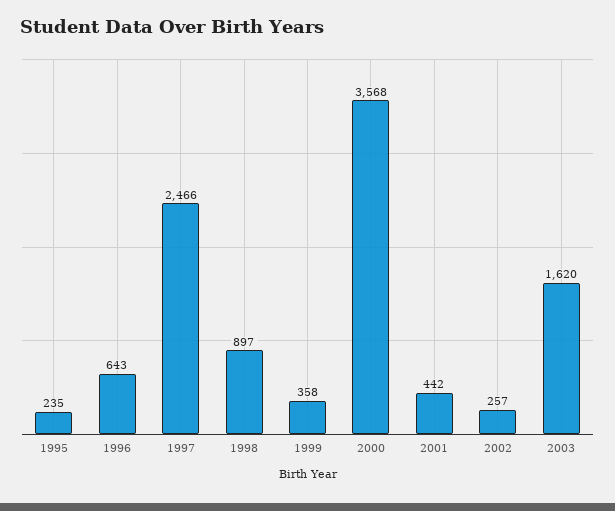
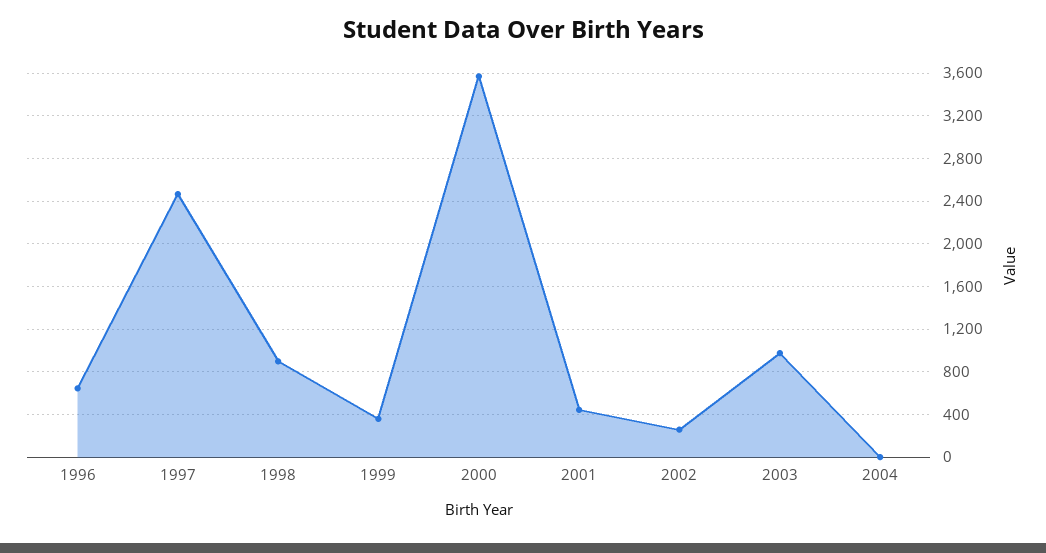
1995: 235 -> none
2003: 1620 -> 1000
2004: none -> 0

